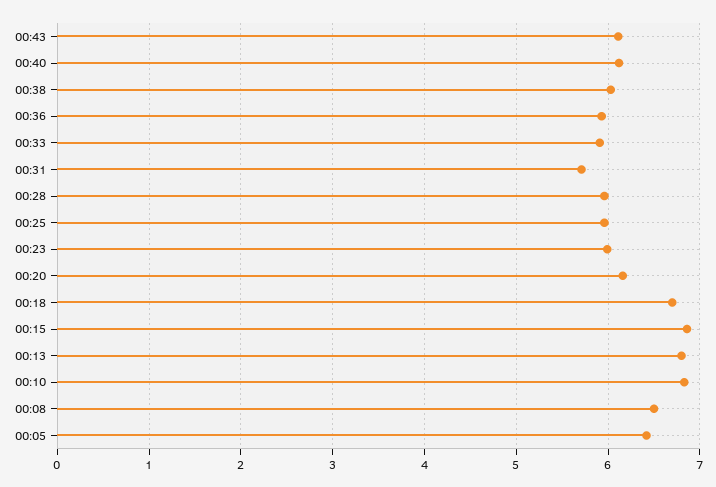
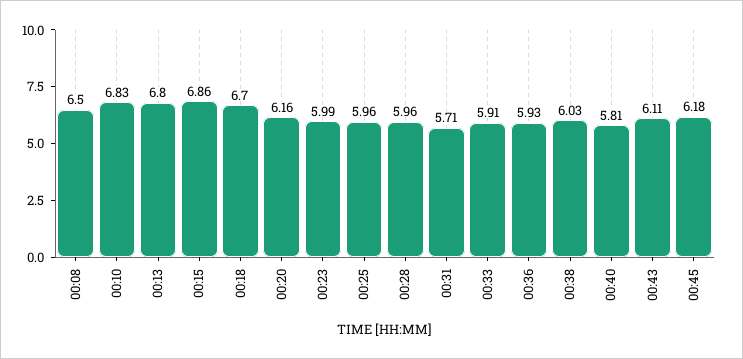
00:40: 6.1 -> 5.81
00:05: 6.4 -> none
00:45: none -> 6.18

